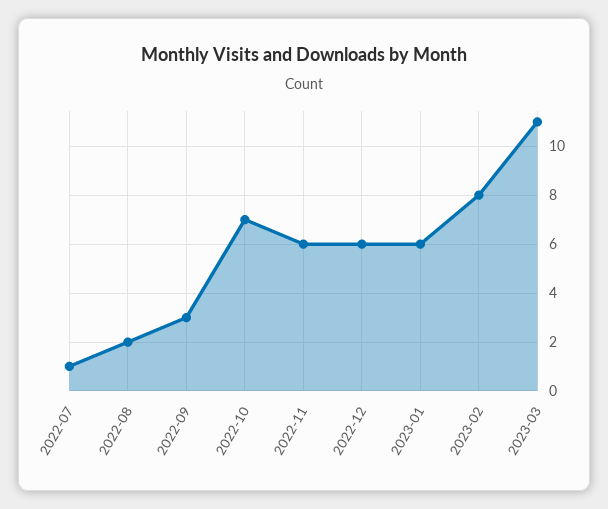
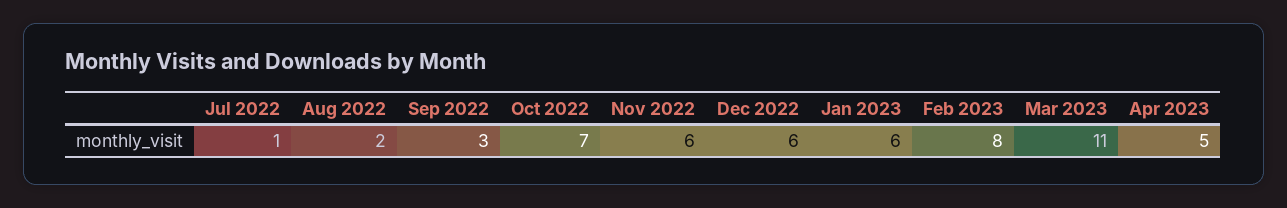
Apr 2023: none -> 5

